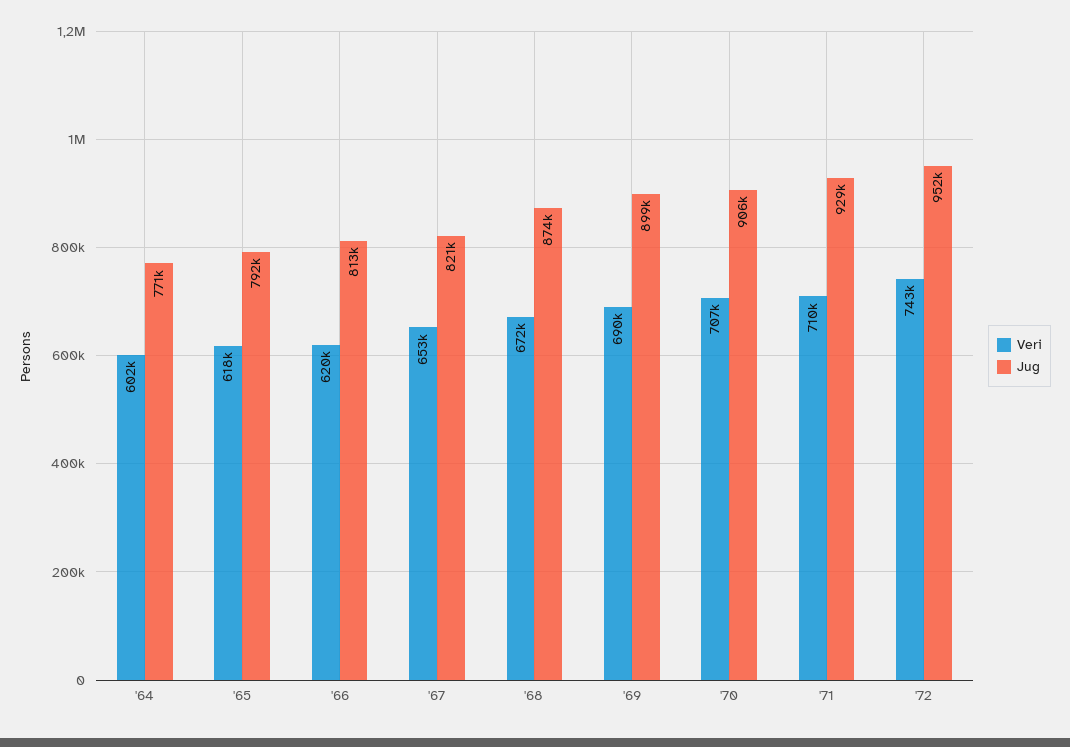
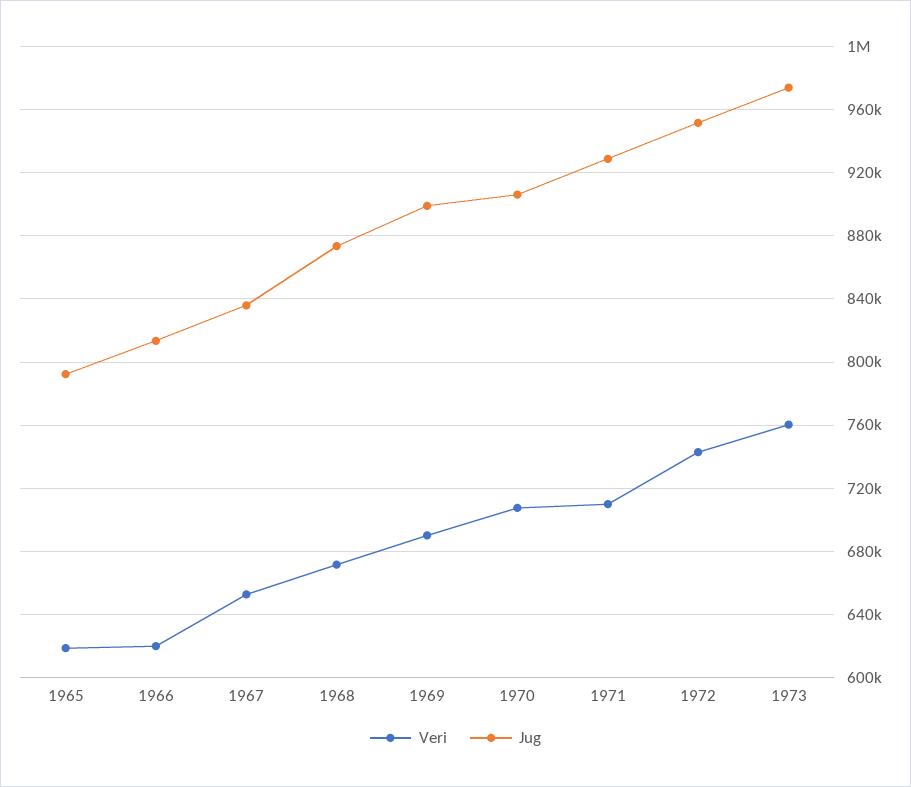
Veri, '64: 602000 -> none
Jug, '64: 771000 -> none
Jug, '67: 821000 -> 835000
Veri, 1973: none -> 760000
Jug, 1973: none -> 975000

